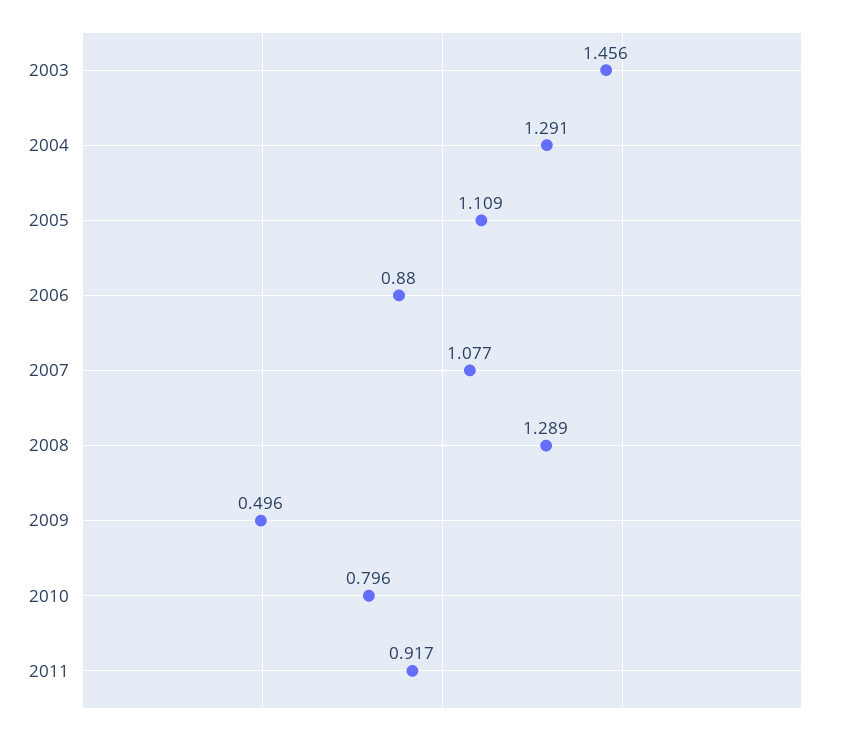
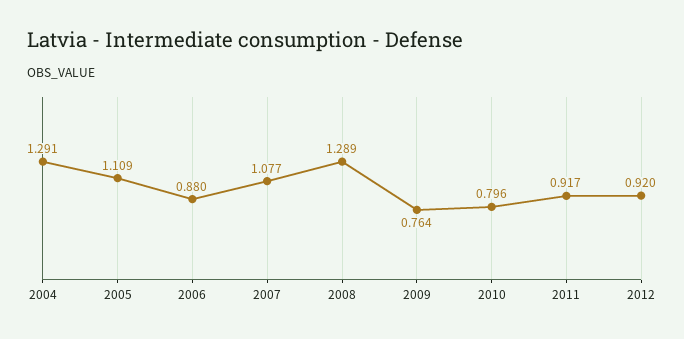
2003: 1.456 -> none
2009: 0.496 -> 0.764
2012: none -> 0.92

